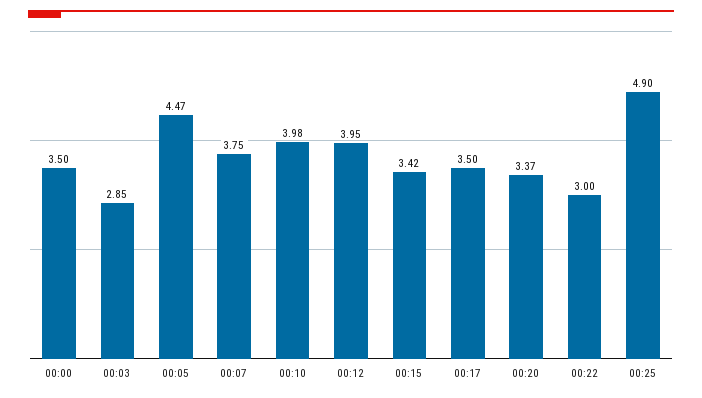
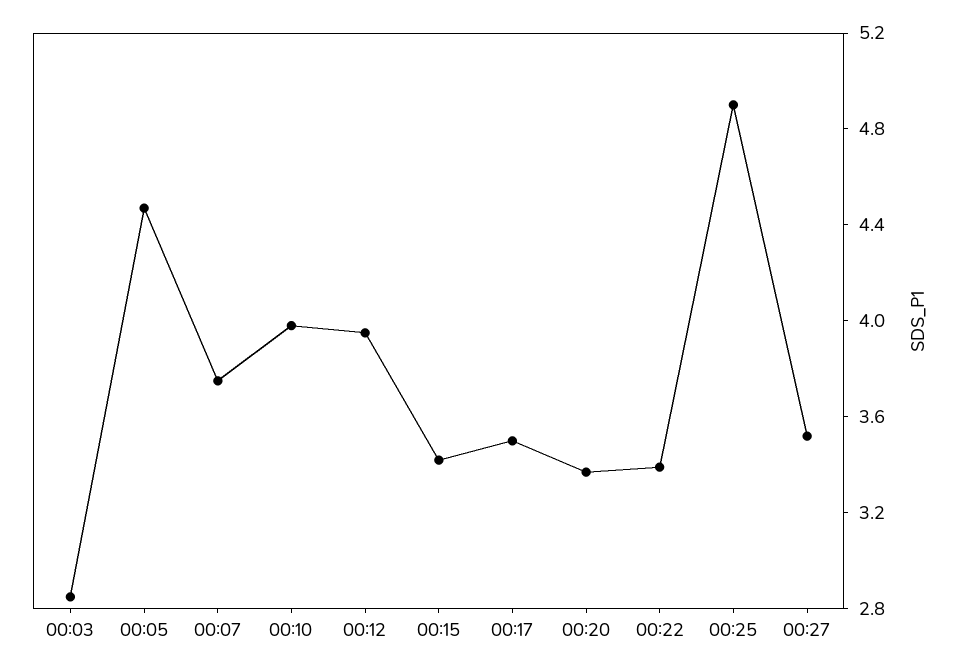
00:00: 3.5 -> none
00:22: 3 -> 3.4
00:27: none -> 3.5

